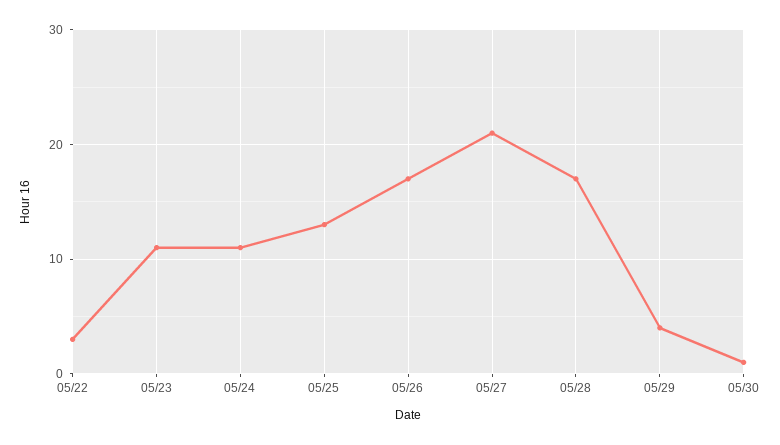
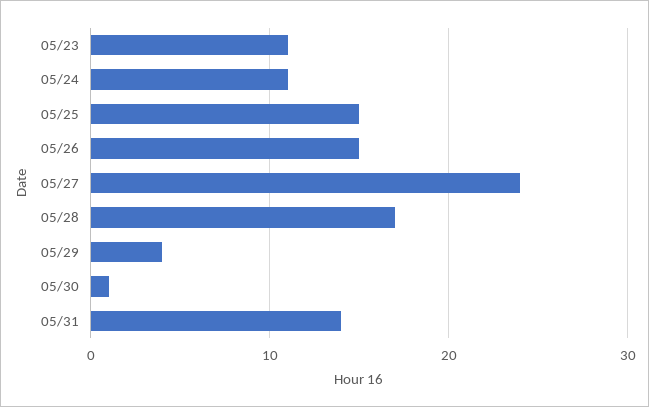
05/22: 3 -> none
05/25: 13 -> 15
05/26: 17 -> 15
05/27: 21 -> 24
05/31: none -> 14

